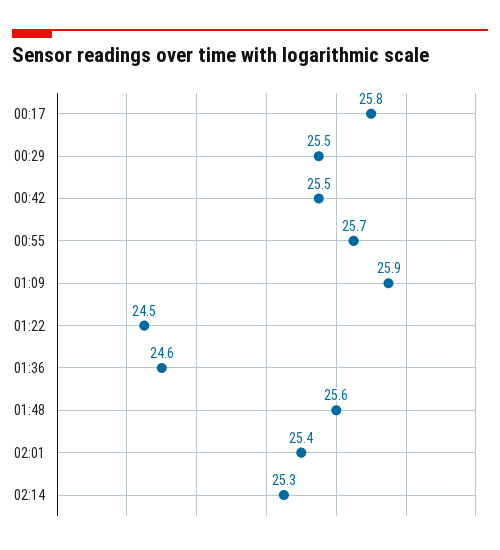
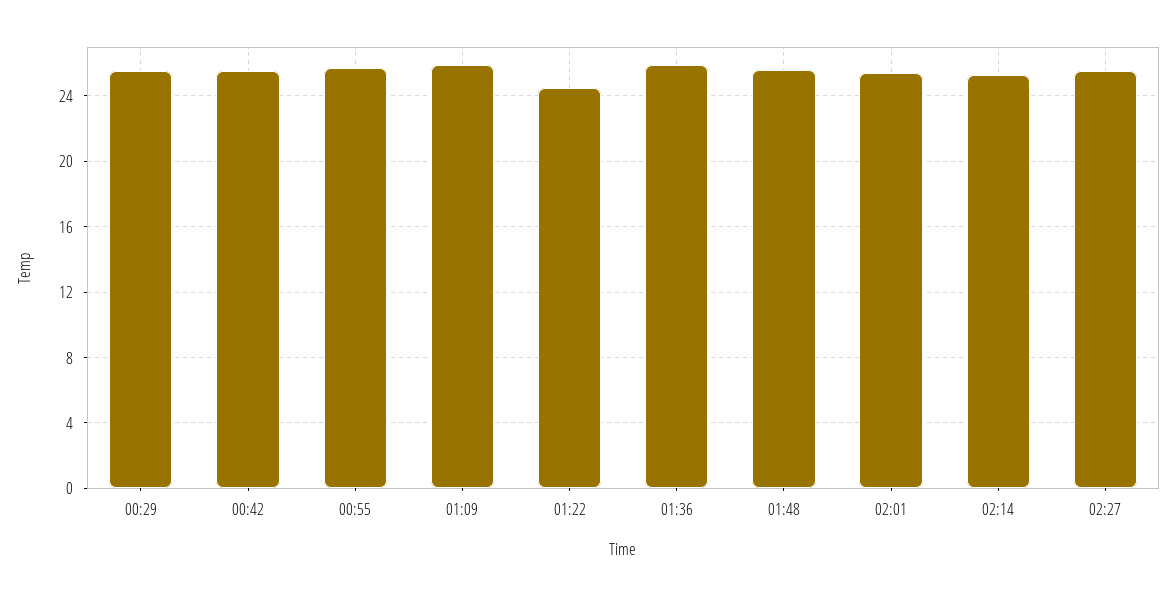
00:17: 25.8 -> none
01:36: 24.6 -> 26
02:27: none -> 25.5

